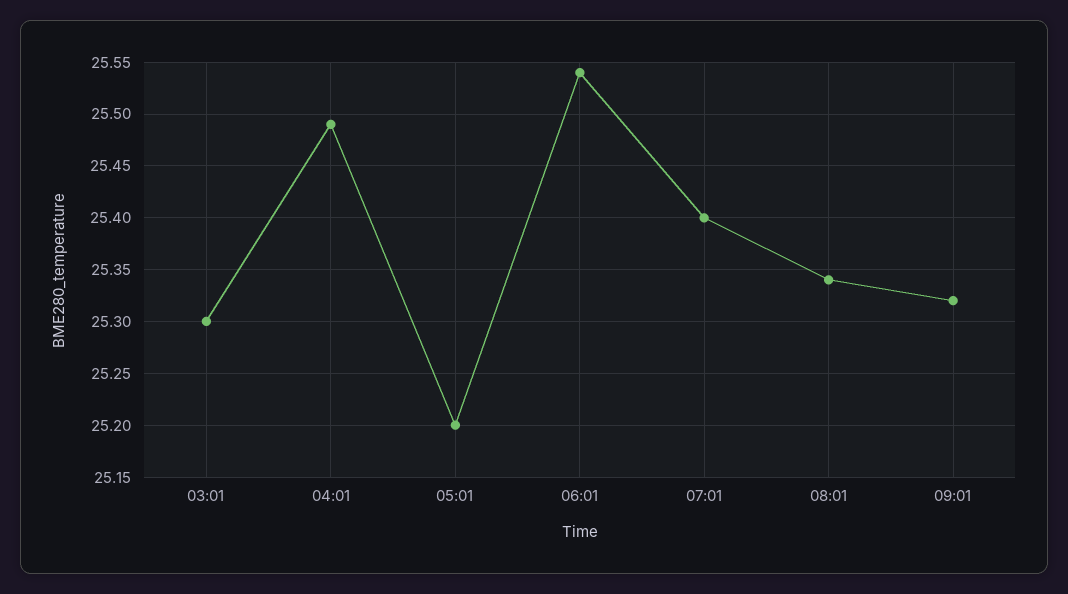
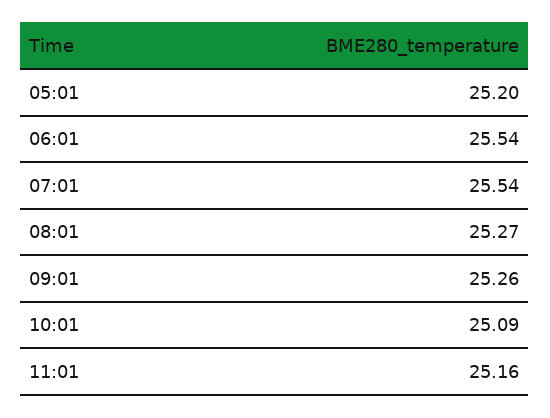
03:01: 25.3 -> none
04:01: 25.49 -> none
07:01: 25.4 -> 25.54
08:01: 25.34 -> 25.27
09:01: 25.32 -> 25.26
10:01: none -> 25.09
11:01: none -> 25.16

